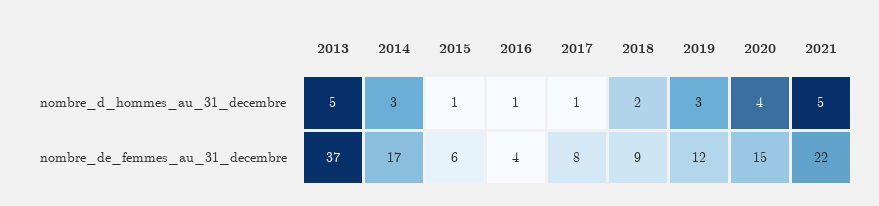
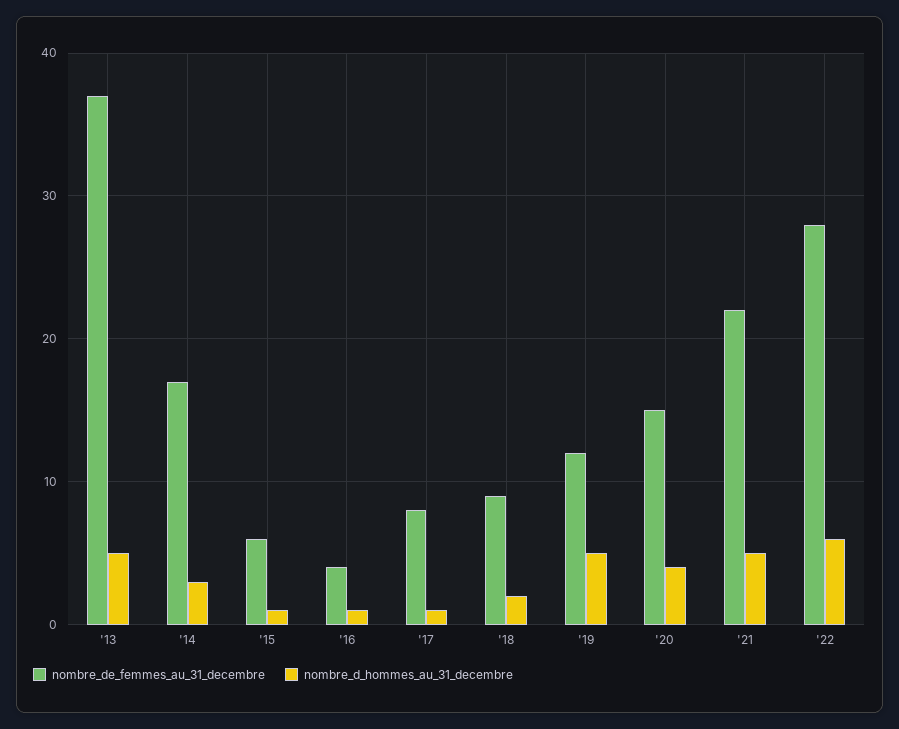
nombre_d_hommes_au_31_decembre, 2019: 3 -> 5
nombre_de_femmes_au_31_decembre, '22: none -> 28
nombre_d_hommes_au_31_decembre, '22: none -> 6

